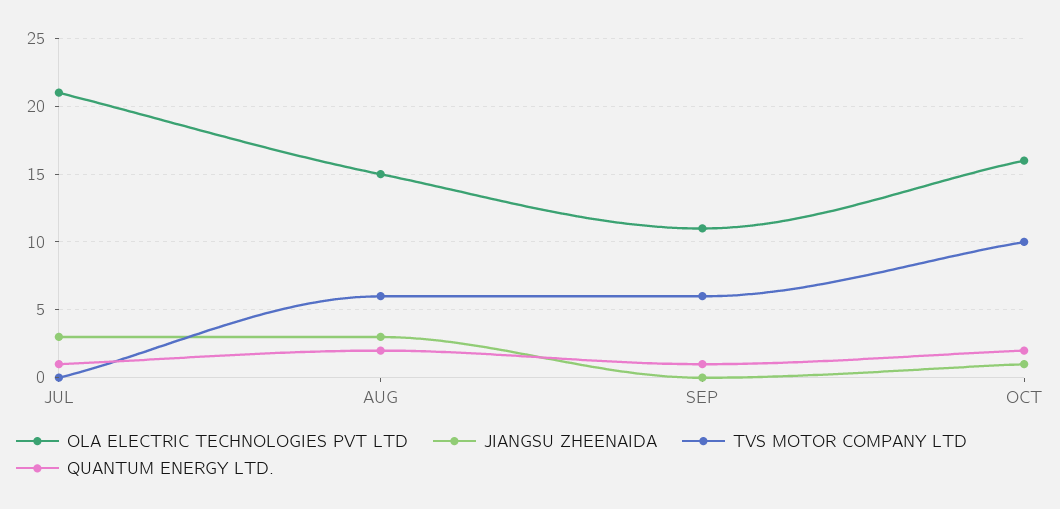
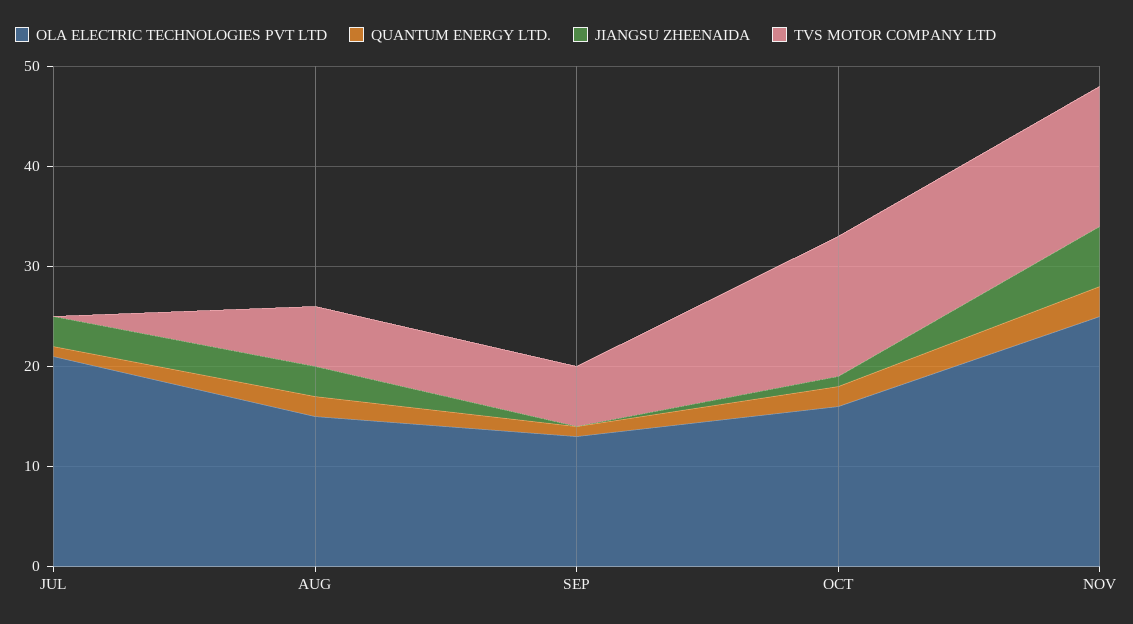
OLA ELECTRIC TECHNOLOGIES PVT LTD, SEP: 11 -> 13
TVS MOTOR COMPANY LTD, OCT: 10 -> 14
OLA ELECTRIC TECHNOLOGIES PVT LTD, NOV: none -> 25
QUANTUM ENERGY LTD., NOV: none -> 3
JIANGSU ZHEENAIDA, NOV: none -> 6
TVS MOTOR COMPANY LTD, NOV: none -> 14

